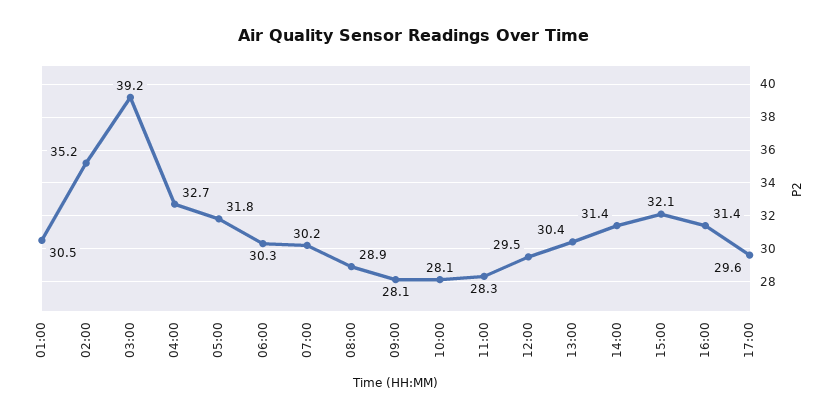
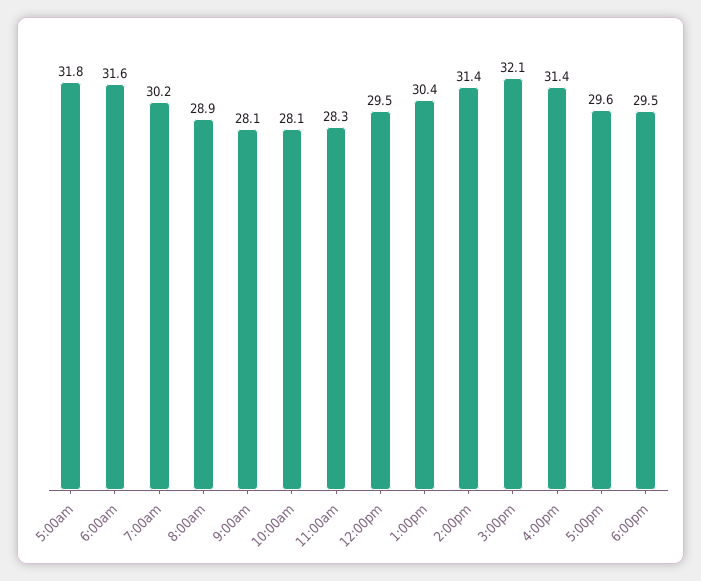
01:00: 30.5 -> none
02:00: 35.2 -> none
03:00: 39.2 -> none
04:00: 32.7 -> none
06:00: 30.3 -> 31.6
6:00pm: none -> 29.5

